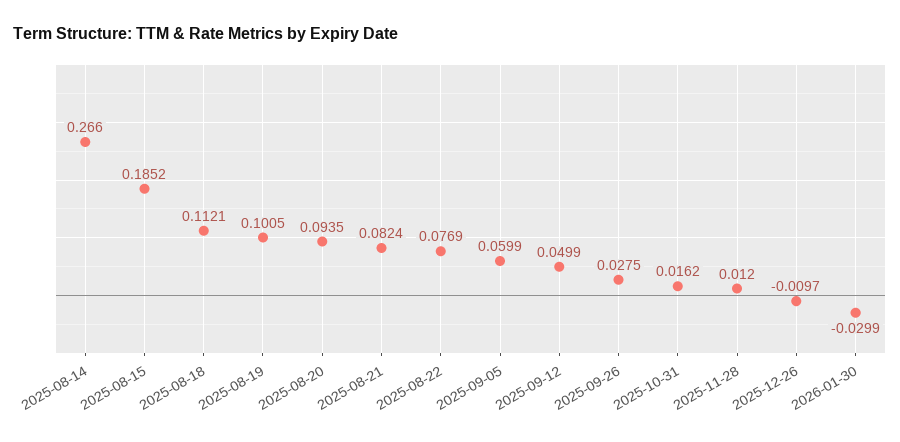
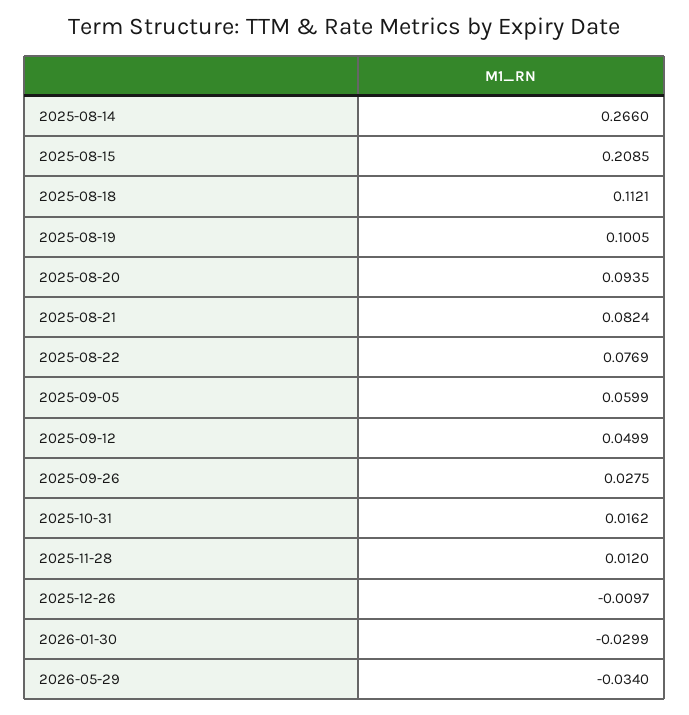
2025-08-15: 0.1852 -> 0.2085
2026-05-29: none -> -0.034

